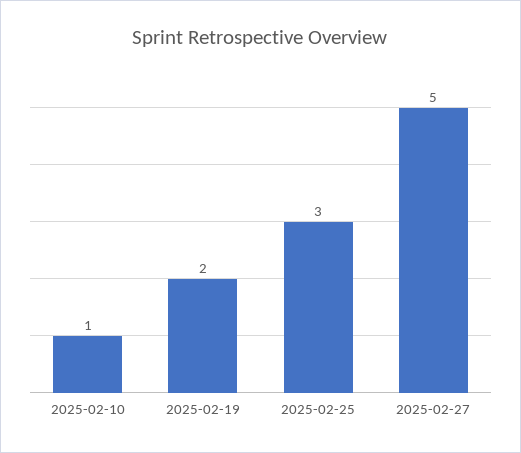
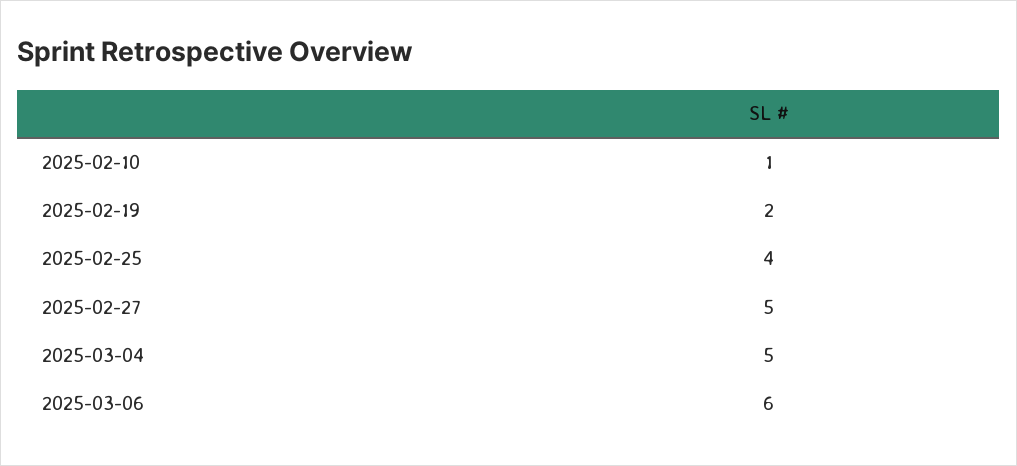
2025-02-25: 3 -> 4
2025-03-04: none -> 5
2025-03-06: none -> 6

